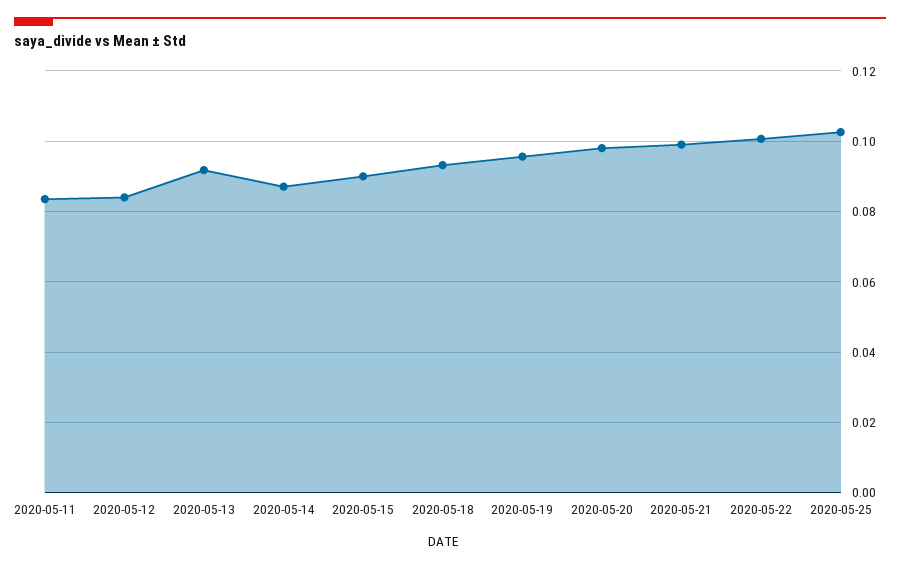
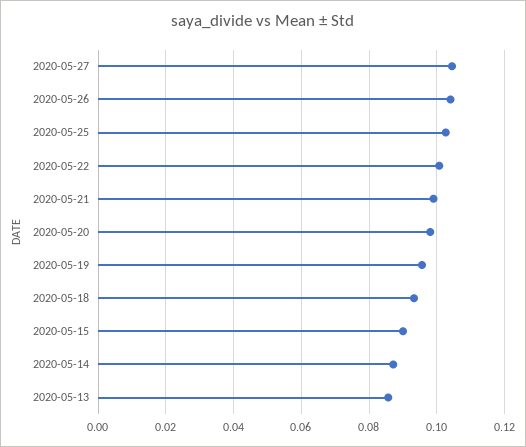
2020-05-11: 0.084 -> none
2020-05-12: 0.084 -> none
2020-05-13: 0.092 -> 0.086
2020-05-27: none -> 0.104
2020-05-26: none -> 0.104

